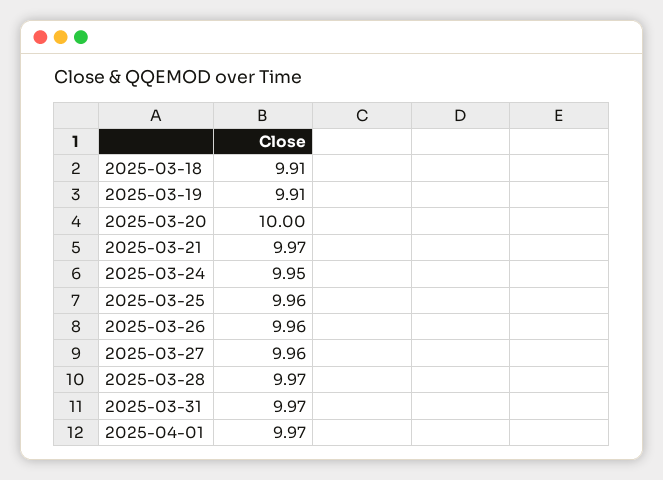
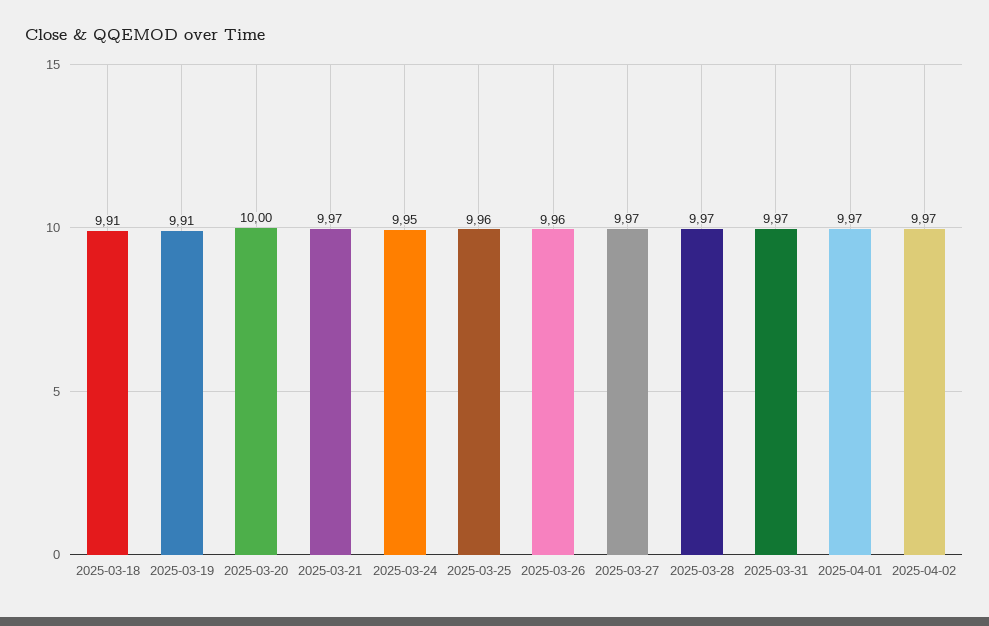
2025-03-27: 9.96 -> 9.97
2025-04-02: none -> 9.97

